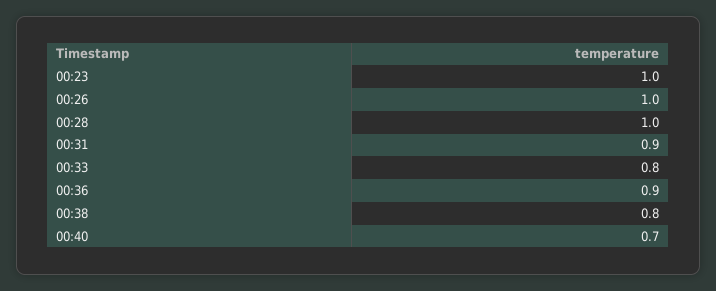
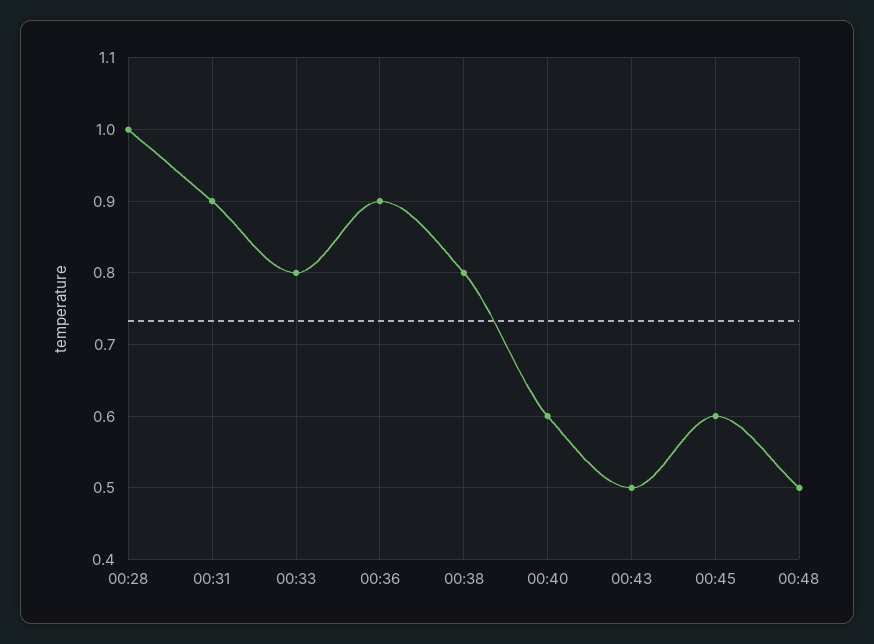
00:23: 1 -> none
00:26: 1 -> none
00:40: 0.7 -> 0.6
00:43: none -> 0.5
00:45: none -> 0.6
00:48: none -> 0.5

